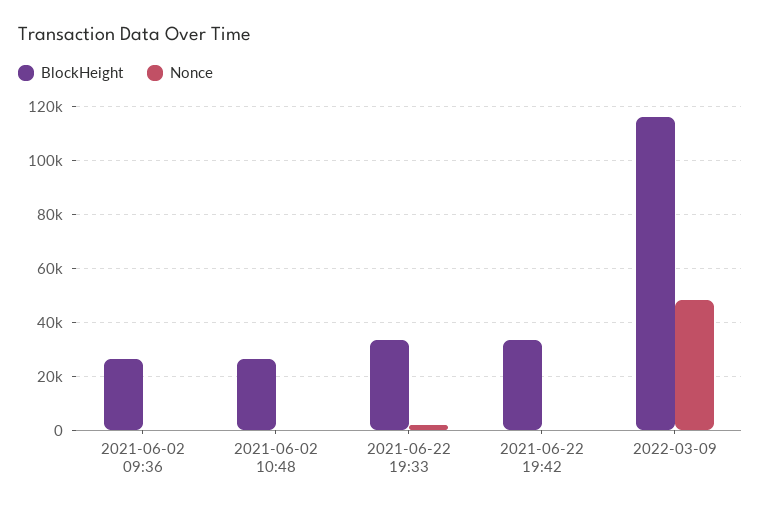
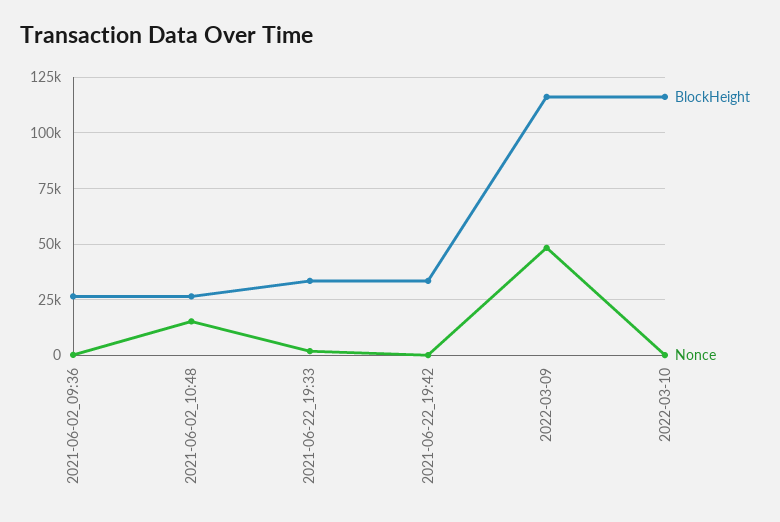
Nonce, 2021-06-02 10:48: 0 -> 15000
BlockHeight, 2022-03-10: none -> 115000
Nonce, 2022-03-10: none -> 0

